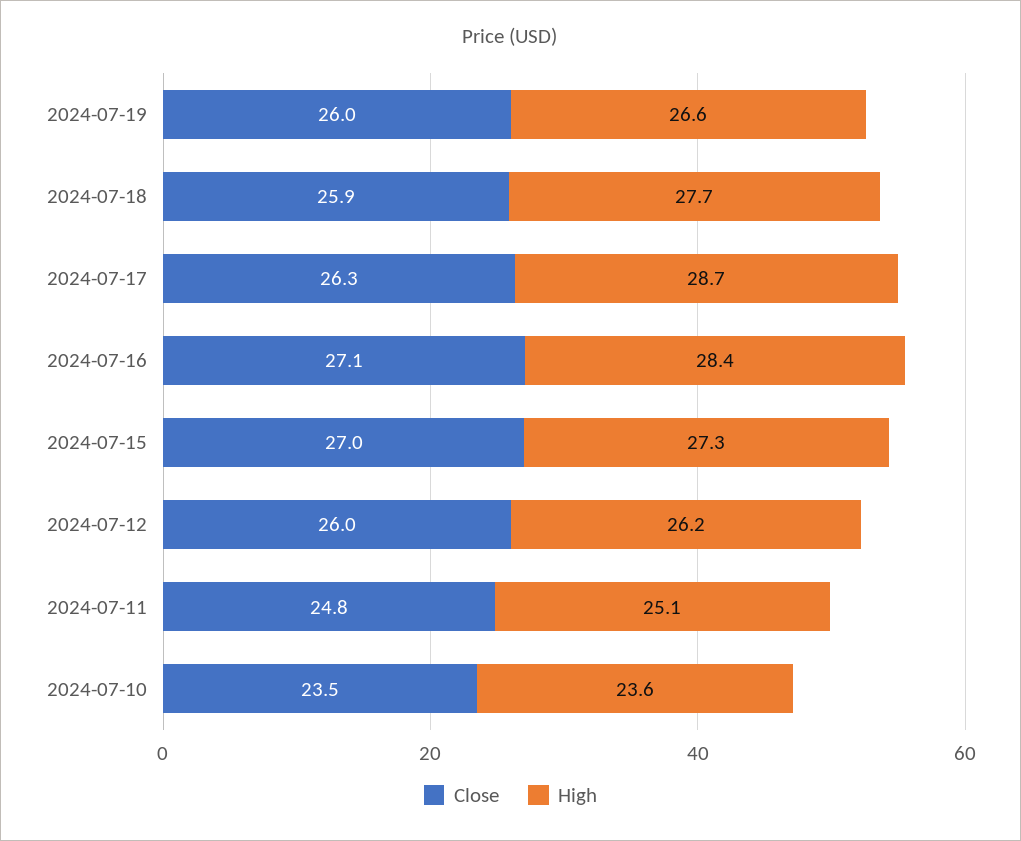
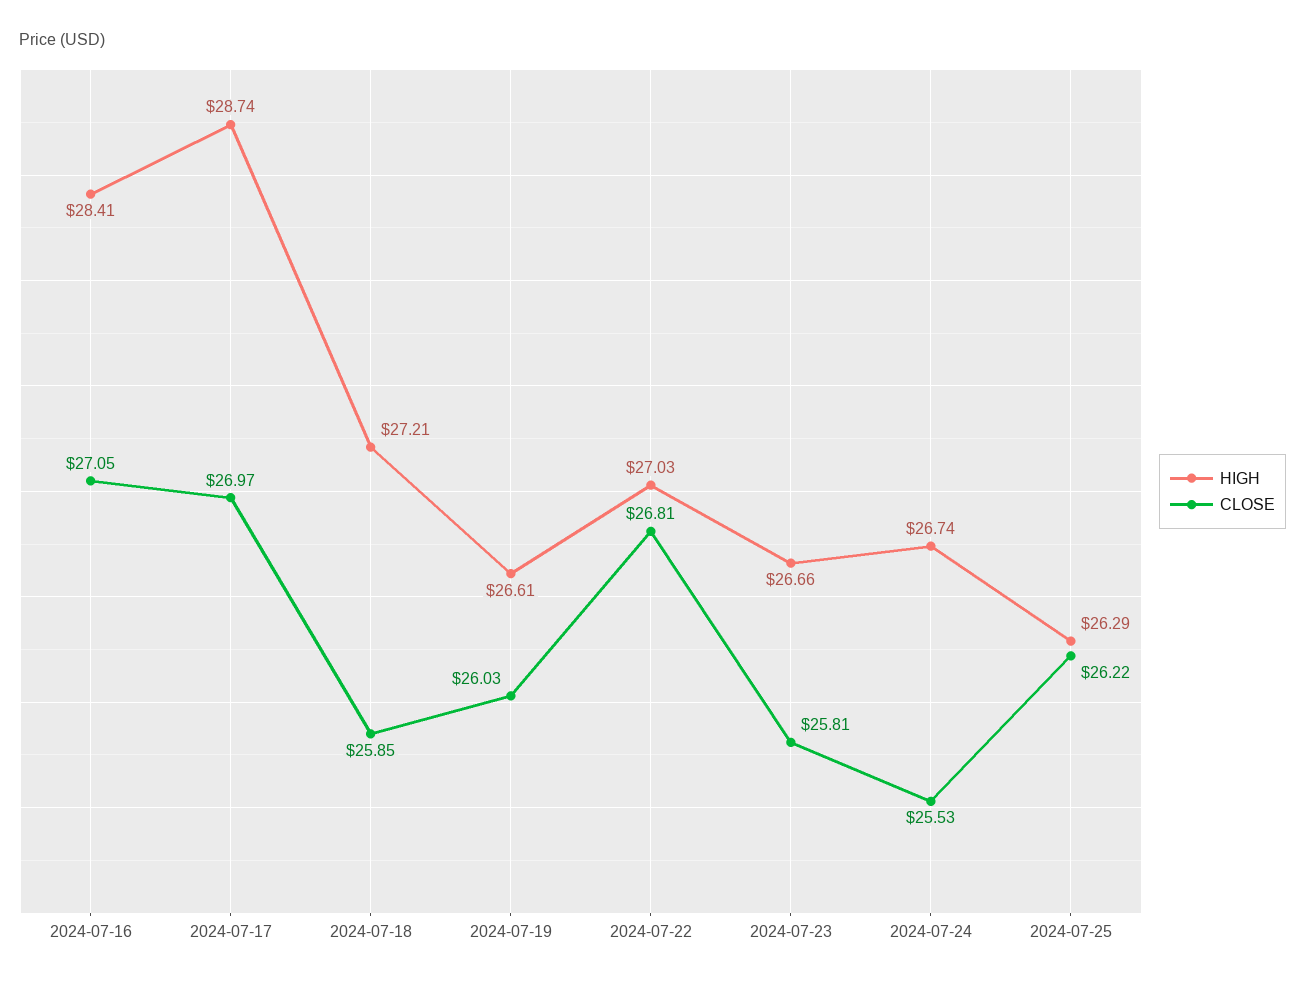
High, 2024-07-18: 27.7 -> 27.21
Close, 2024-07-17: 26.3 -> 26.97
Close, 2024-07-15: 27 -> none
High, 2024-07-15: 27.3 -> none
Close, 2024-07-12: 26 -> none
High, 2024-07-12: 26.2 -> none
Close, 2024-07-11: 24.8 -> none
High, 2024-07-11: 25.1 -> none
Close, 2024-07-10: 23.5 -> none
High, 2024-07-10: 23.6 -> none
High, 2024-07-22: none -> 27.03
Close, 2024-07-22: none -> 26.81
High, 2024-07-23: none -> 26.66
Close, 2024-07-23: none -> 25.81
High, 2024-07-24: none -> 26.74
Close, 2024-07-24: none -> 25.53
High, 2024-07-25: none -> 26.29
Close, 2024-07-25: none -> 26.22

